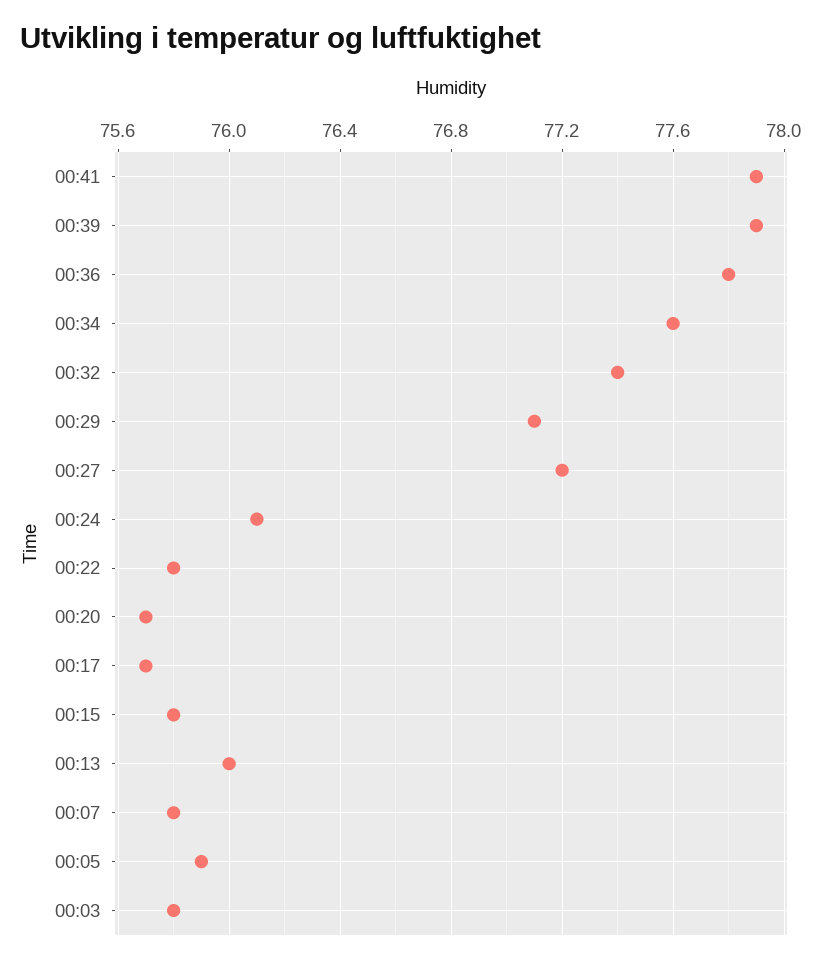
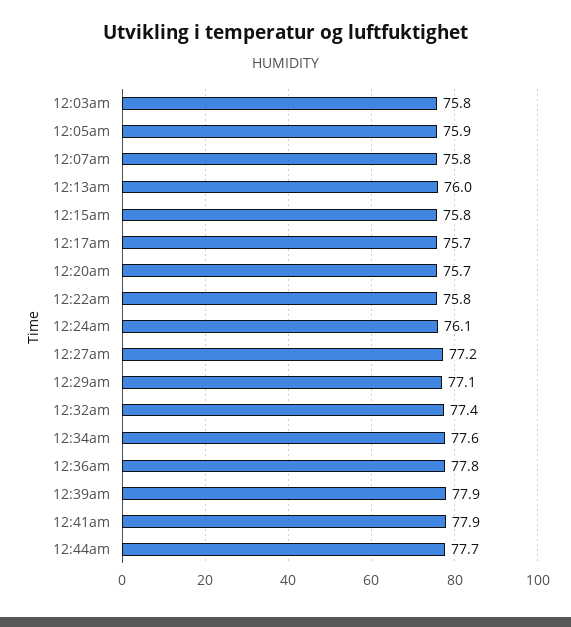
12:44am: none -> 77.7

